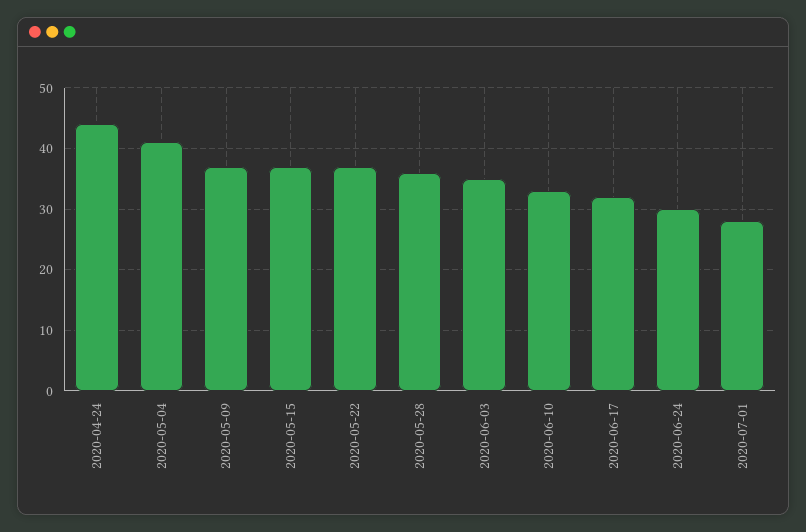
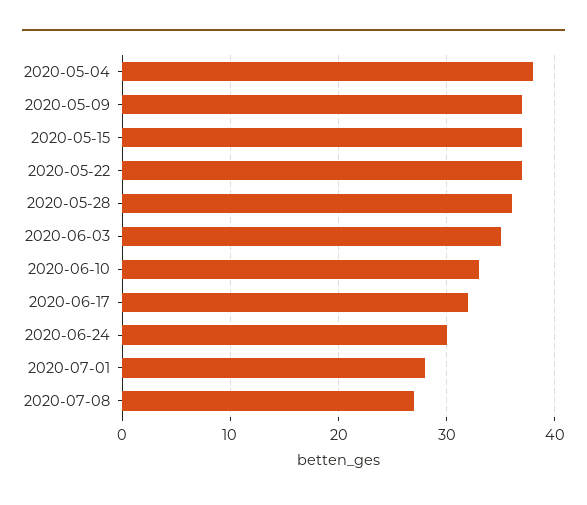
2020-04-24: 44 -> none
2020-05-04: 41 -> 38
2020-07-08: none -> 27

